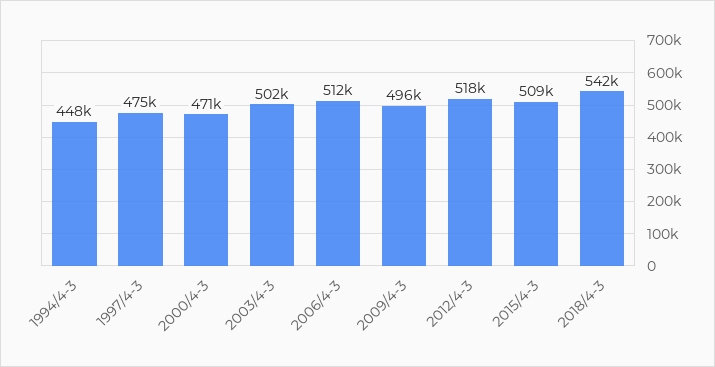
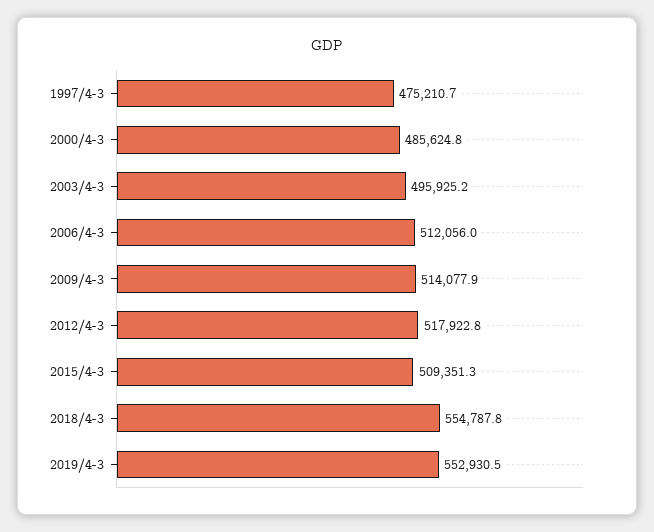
1994/4-3: 448000 -> none
2000/4-3: 471000 -> 485624.8
2003/4-3: 502000 -> 495925.2
2009/4-3: 496000 -> 514077.9
2018/4-3: 542000 -> 554787.8
2019/4-3: none -> 552930.5

